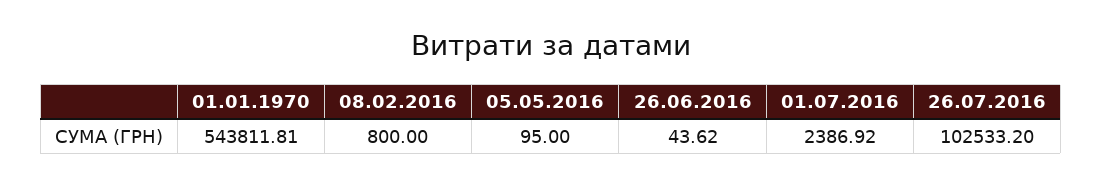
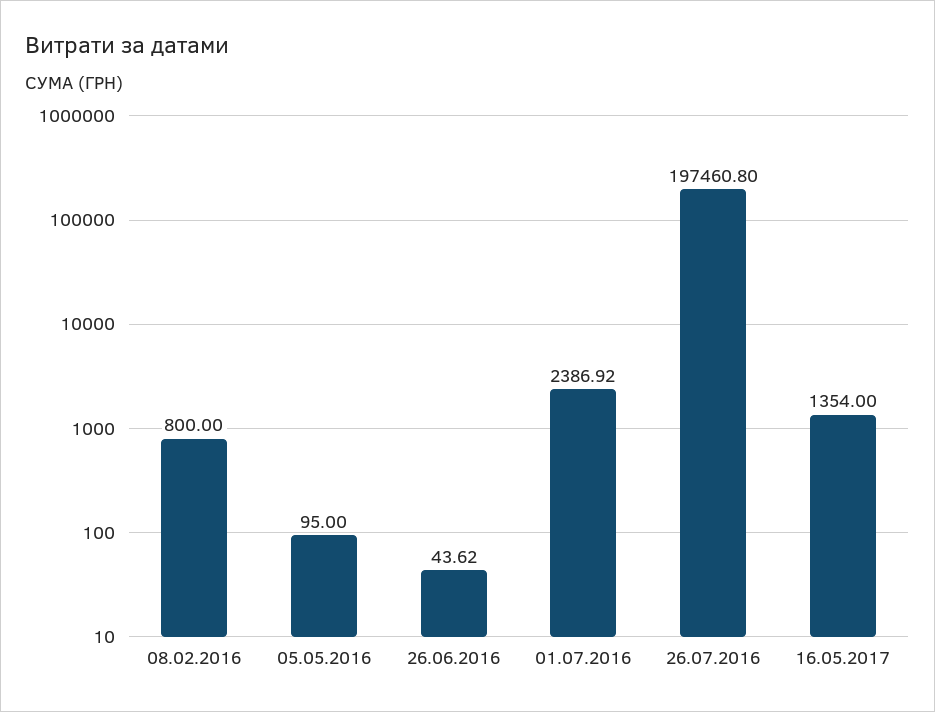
01.01.1970: 543811.81 -> none
26.07.2016: 102533.2 -> 197460.8
16.05.2017: none -> 1354

